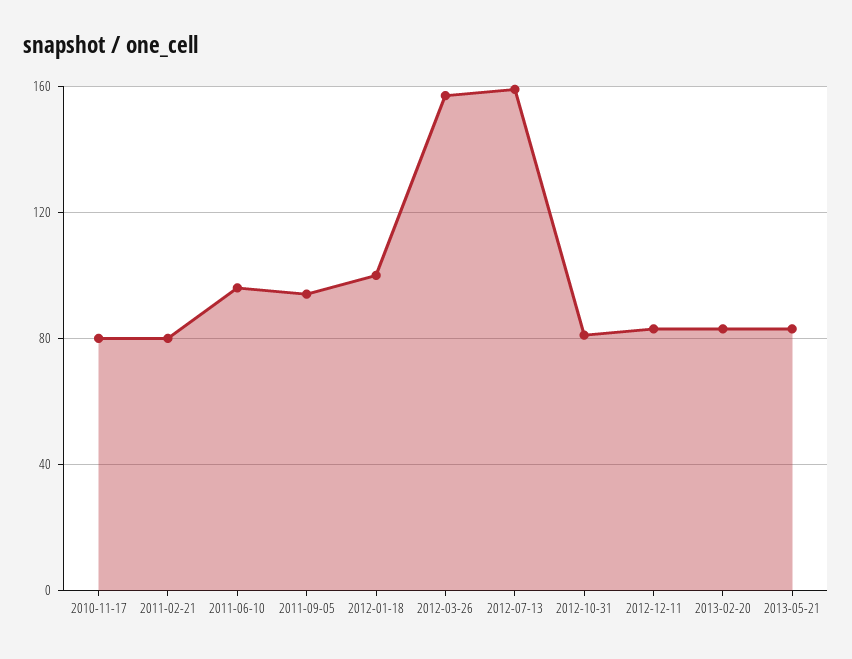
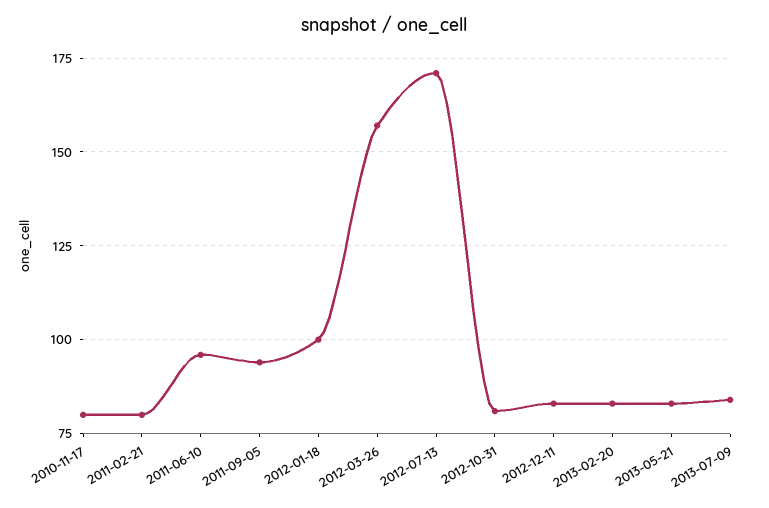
2012-07-13: 160 -> 170
2013-07-09: none -> 85

